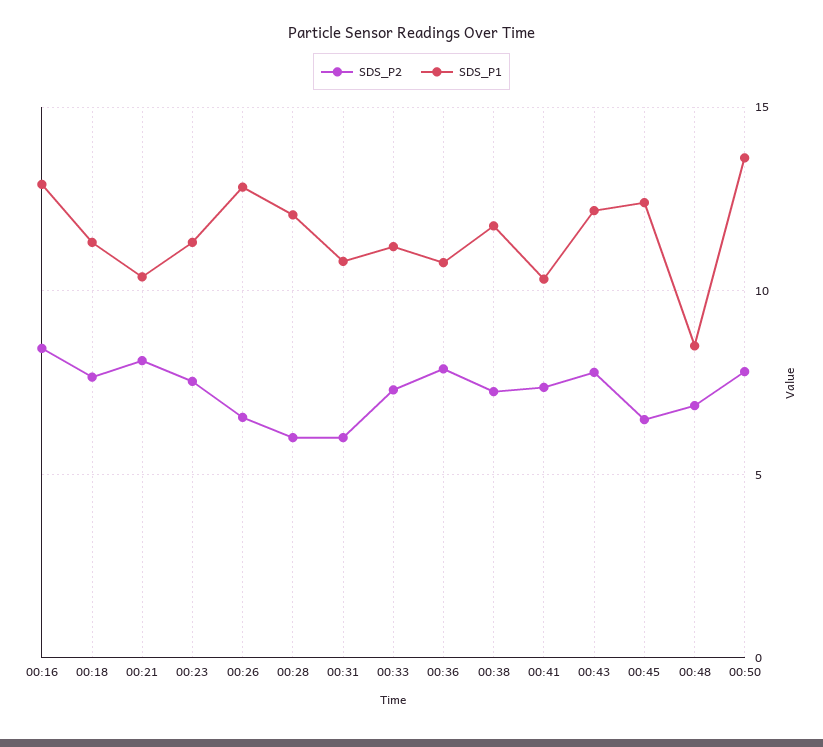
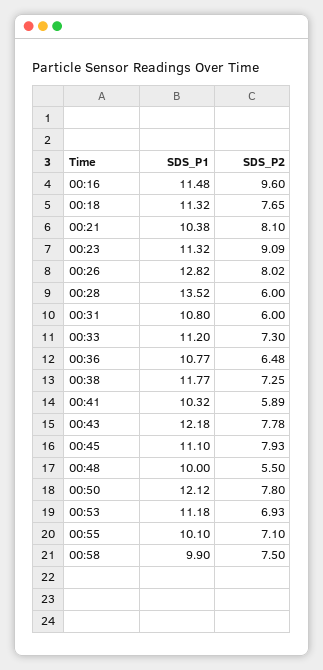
SDS_P2, 00:16: 8.5 -> 9.6
SDS_P1, 00:16: 13 -> 11.48
SDS_P2, 00:23: 7.5 -> 9.09
SDS_P2, 00:26: 6.5 -> 8.02
SDS_P1, 00:28: 12 -> 13.52
SDS_P2, 00:36: 8 -> 6.48
SDS_P2, 00:41: 7.5 -> 5.89
SDS_P2, 00:45: 6.5 -> 7.93
SDS_P1, 00:45: 12.5 -> 11.1
SDS_P2, 00:48: 7 -> 5.5
SDS_P1, 00:48: 8.5 -> 10
SDS_P1, 00:50: 13.5 -> 12.12
SDS_P1, 00:53: none -> 11.18
SDS_P2, 00:53: none -> 6.93
SDS_P1, 00:55: none -> 10.1
SDS_P2, 00:55: none -> 7.1
SDS_P1, 00:58: none -> 9.9
SDS_P2, 00:58: none -> 7.5

